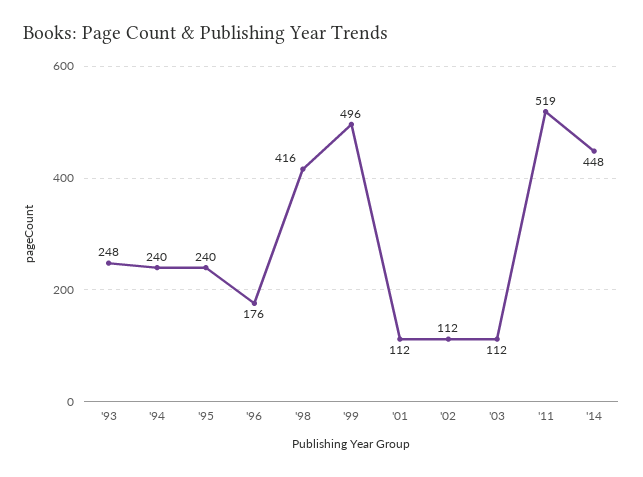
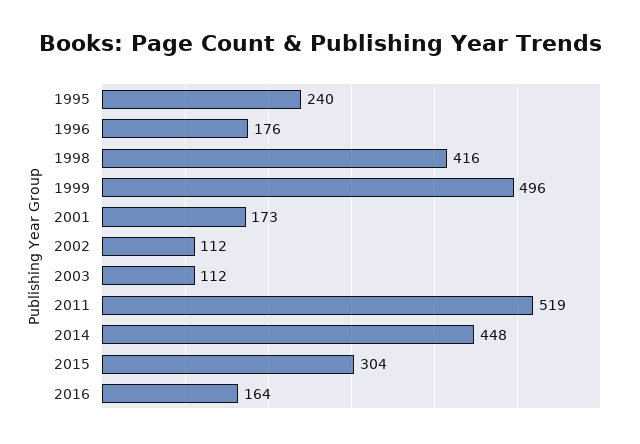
'93: 248 -> none
'94: 240 -> none
'01: 112 -> 173
2015: none -> 304
2016: none -> 164

